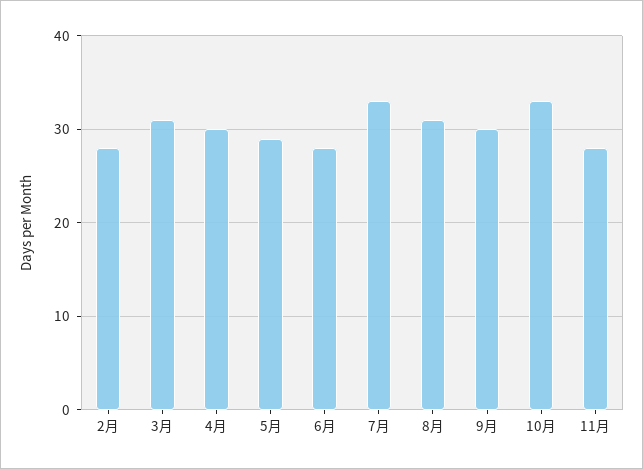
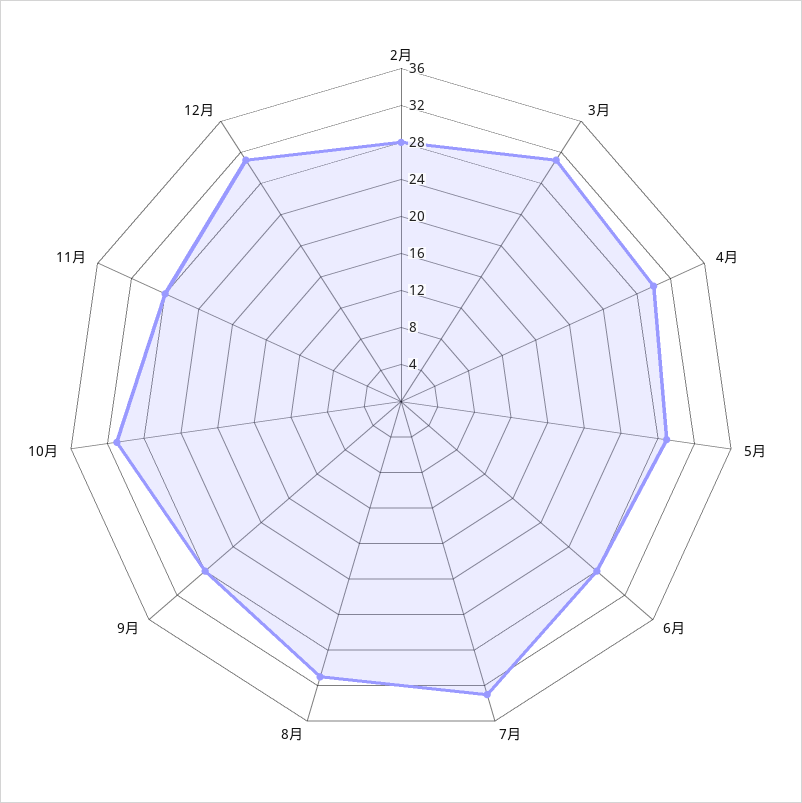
9月: 30 -> 28
10月: 33 -> 31
12月: none -> 31

